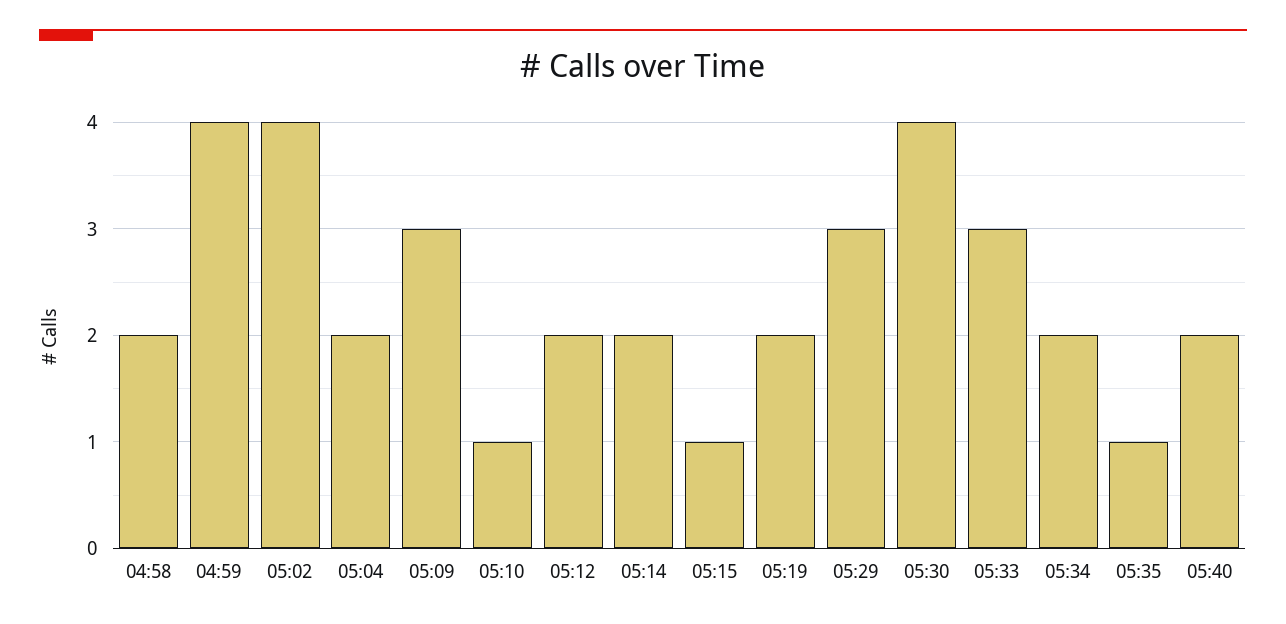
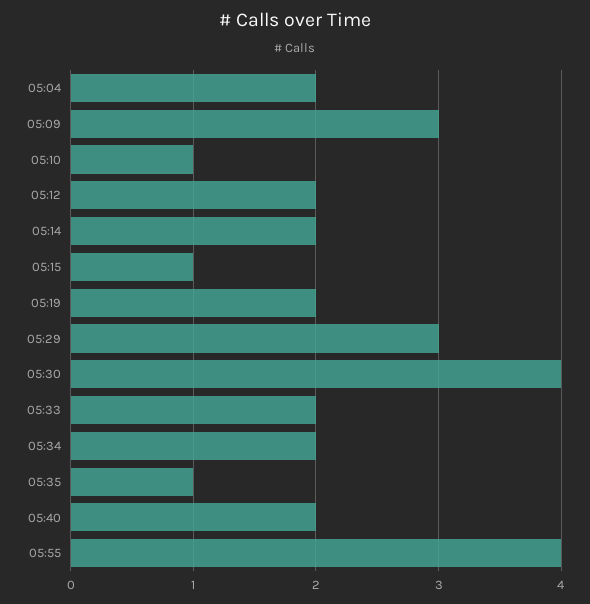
04:58: 2 -> none
04:59: 4 -> none
05:02: 4 -> none
05:33: 3 -> 2
05:55: none -> 4

